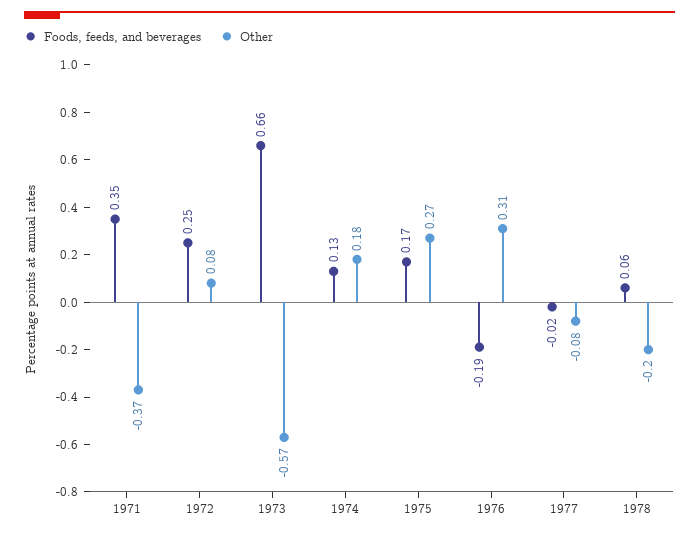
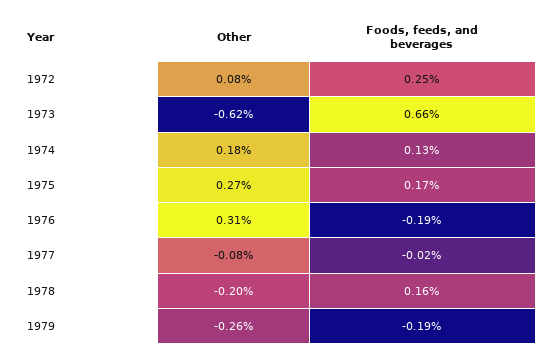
Foods, feeds, and beverages, 1971: 0.35 -> none
Other, 1971: -0.37 -> none
Other, 1973: -0.57 -> -0.62
Foods, feeds, and beverages, 1978: 0.06 -> 0.16
Other, 1979: none -> -0.26
Foods, feeds, and beverages, 1979: none -> -0.19

